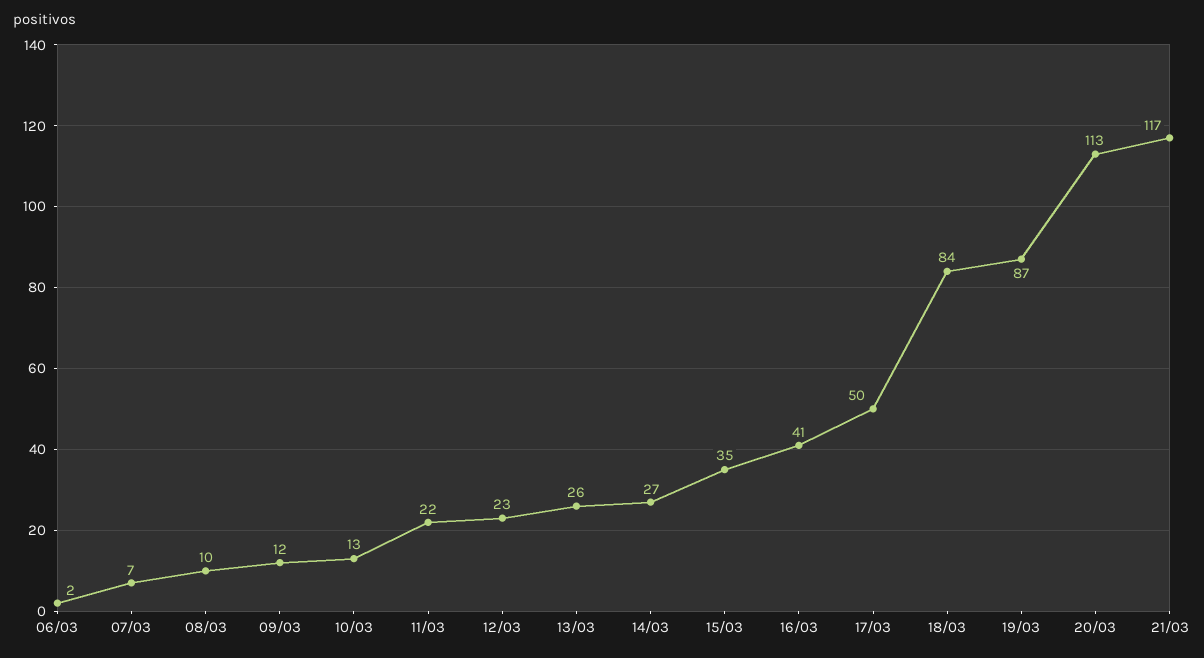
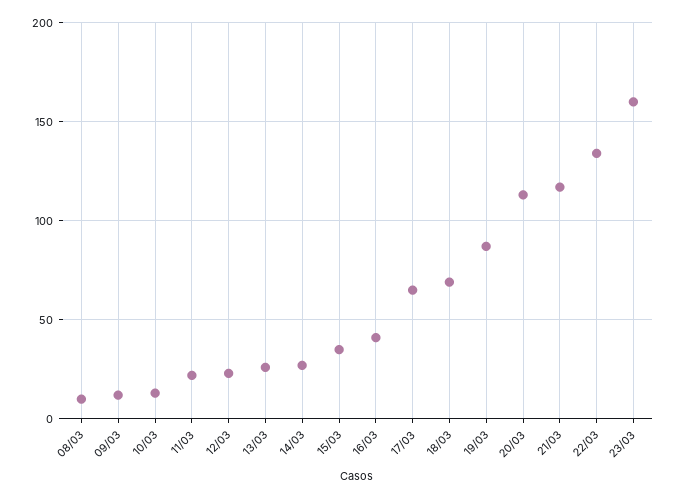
06/03: 2 -> none
07/03: 7 -> none
17/03: 50 -> 65
18/03: 84 -> 70
22/03: none -> 135
23/03: none -> 160

